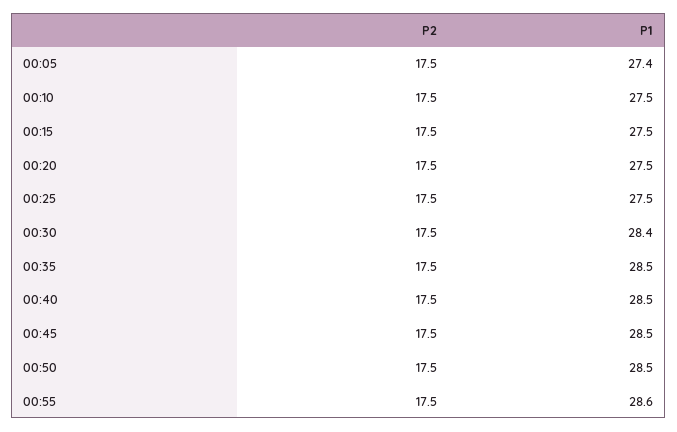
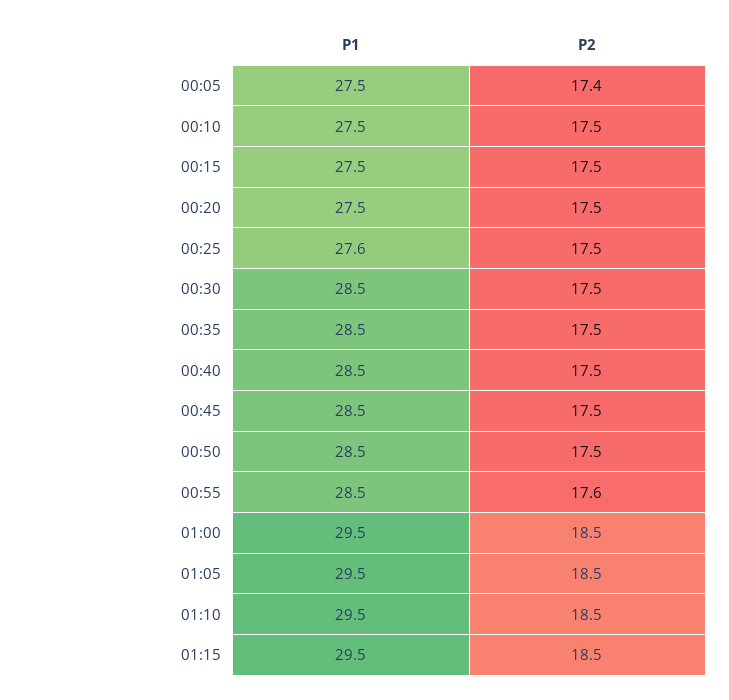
P2, 00:05: 17.5 -> 17.4
P1, 00:05: 27.4 -> 27.5
P1, 00:25: 27.5 -> 27.6
P1, 00:30: 28.4 -> 28.5
P2, 00:55: 17.5 -> 17.6
P1, 00:55: 28.6 -> 28.5
P1, 01:00: none -> 29.5
P2, 01:00: none -> 18.5
P1, 01:05: none -> 29.5
P2, 01:05: none -> 18.5
P1, 01:10: none -> 29.5
P2, 01:10: none -> 18.5
P1, 01:15: none -> 29.5
P2, 01:15: none -> 18.5

